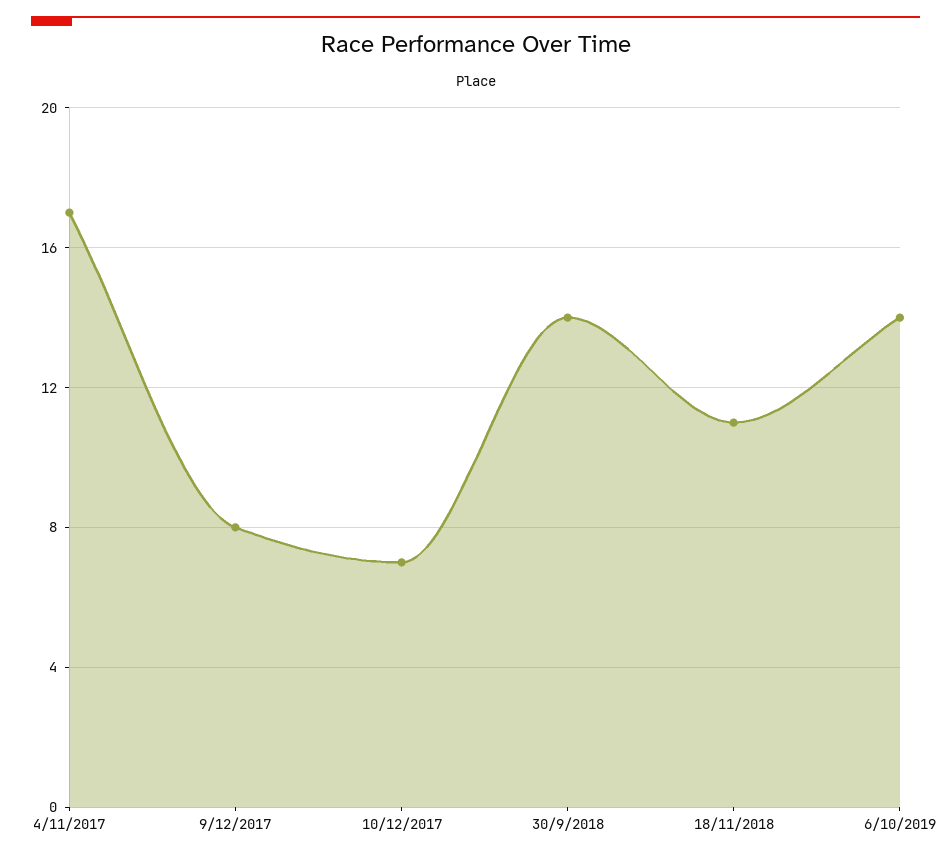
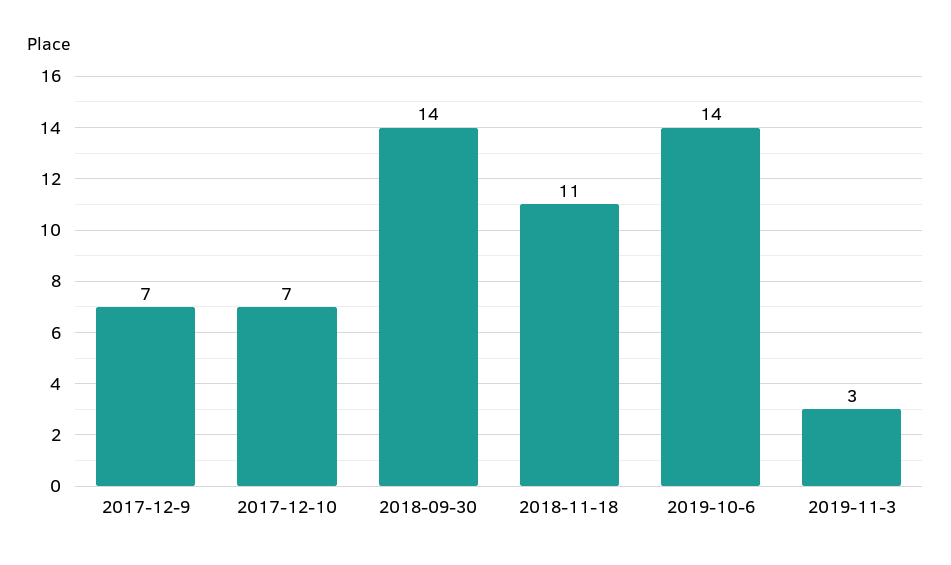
4/11/2017: 17 -> none
9/12/2017: 8 -> 7
2019-11-3: none -> 3

